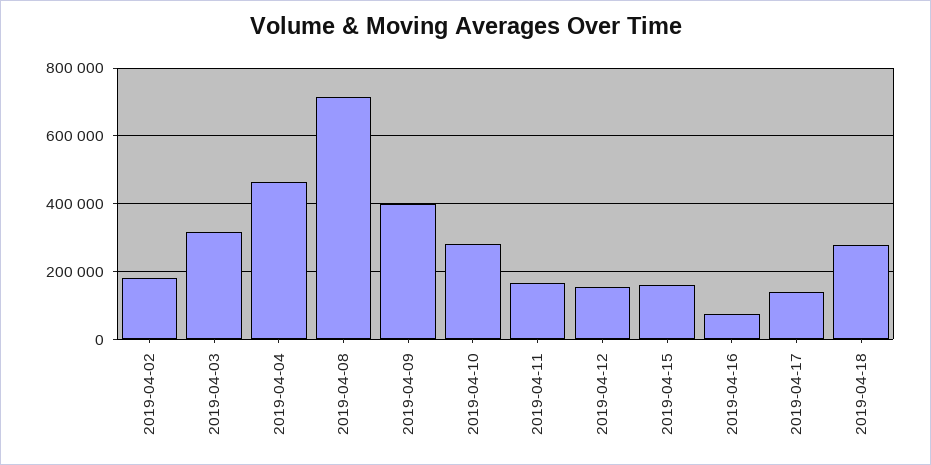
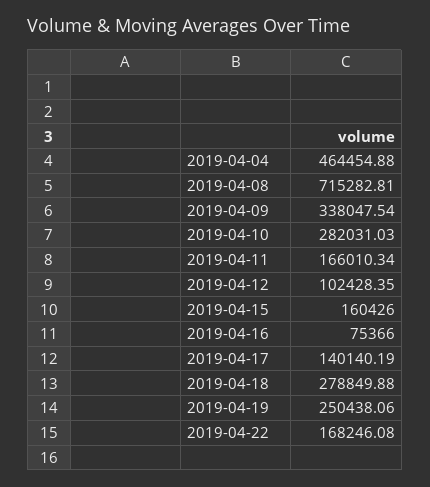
2019-04-02: 180000 -> none
2019-04-03: 320000 -> none
2019-04-09: 400000 -> 338047.54
2019-04-12: 160000 -> 102428.35
2019-04-19: none -> 250438.06
2019-04-22: none -> 168246.08

